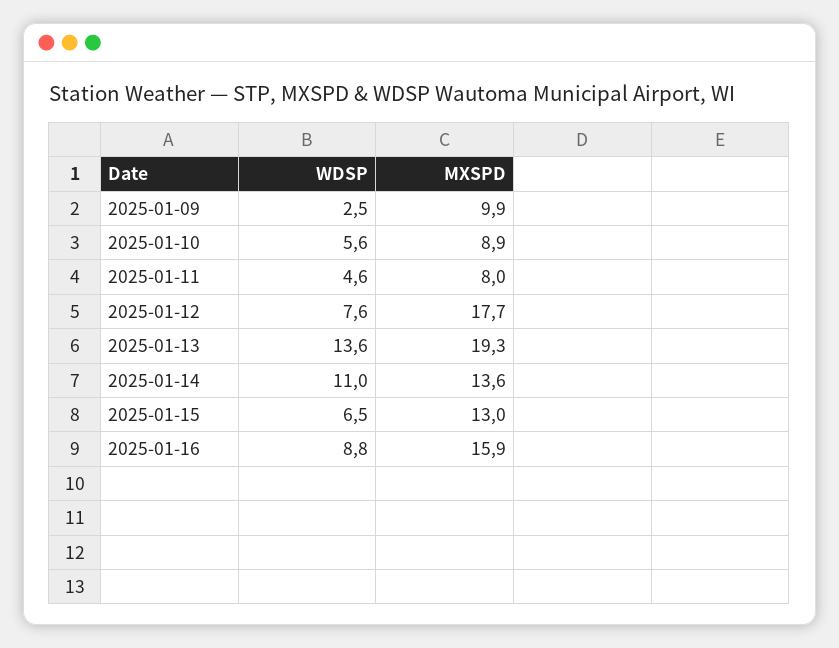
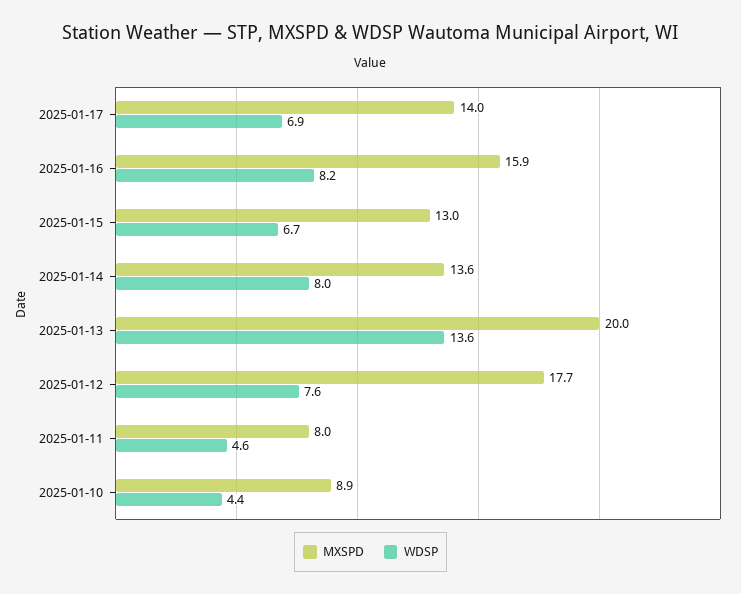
WDSP, 2025-01-09: 2.5 -> none
MXSPD, 2025-01-09: 9.9 -> none
WDSP, 2025-01-10: 5.6 -> 4.4
MXSPD, 2025-01-13: 19.3 -> 20
WDSP, 2025-01-14: 11 -> 8
WDSP, 2025-01-15: 6.5 -> 6.7
WDSP, 2025-01-16: 8.8 -> 8.2
MXSPD, 2025-01-17: none -> 14
WDSP, 2025-01-17: none -> 6.9

